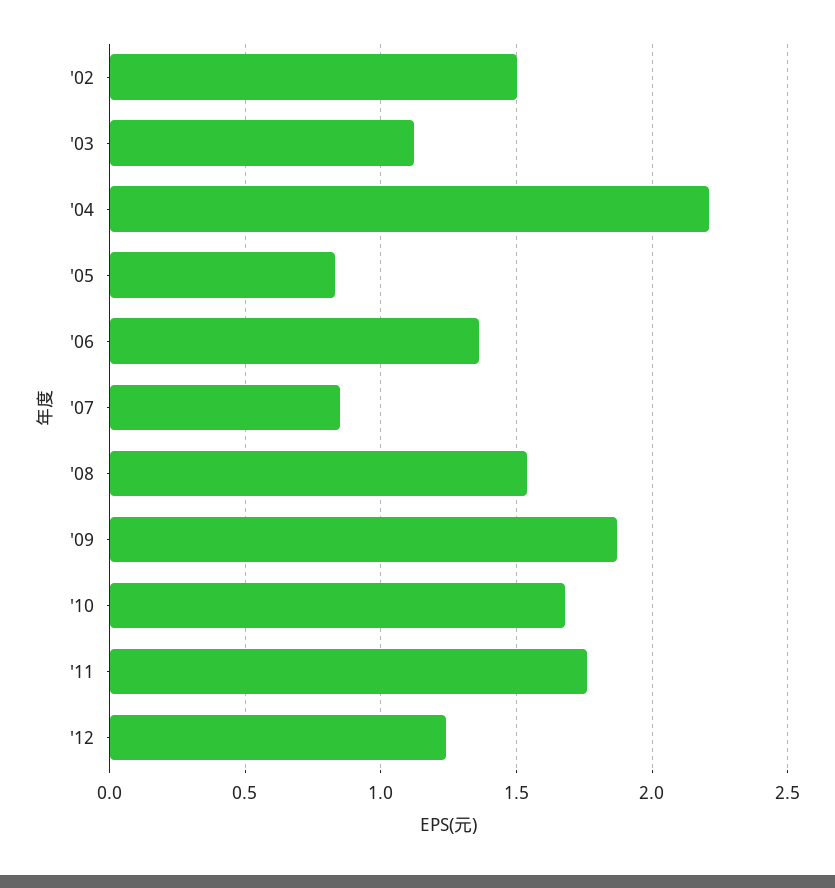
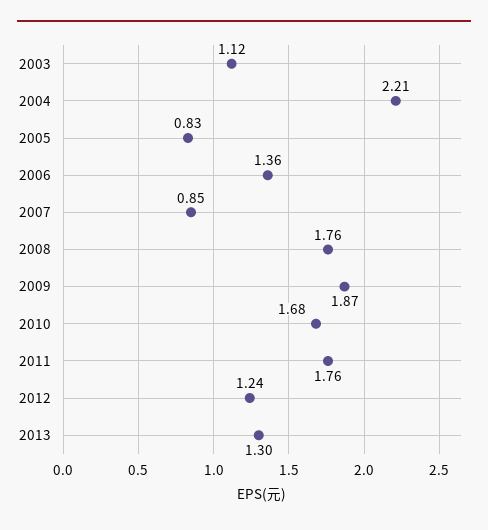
'02: 1.5 -> none
'08: 1.55 -> 1.76
2013: none -> 1.3

